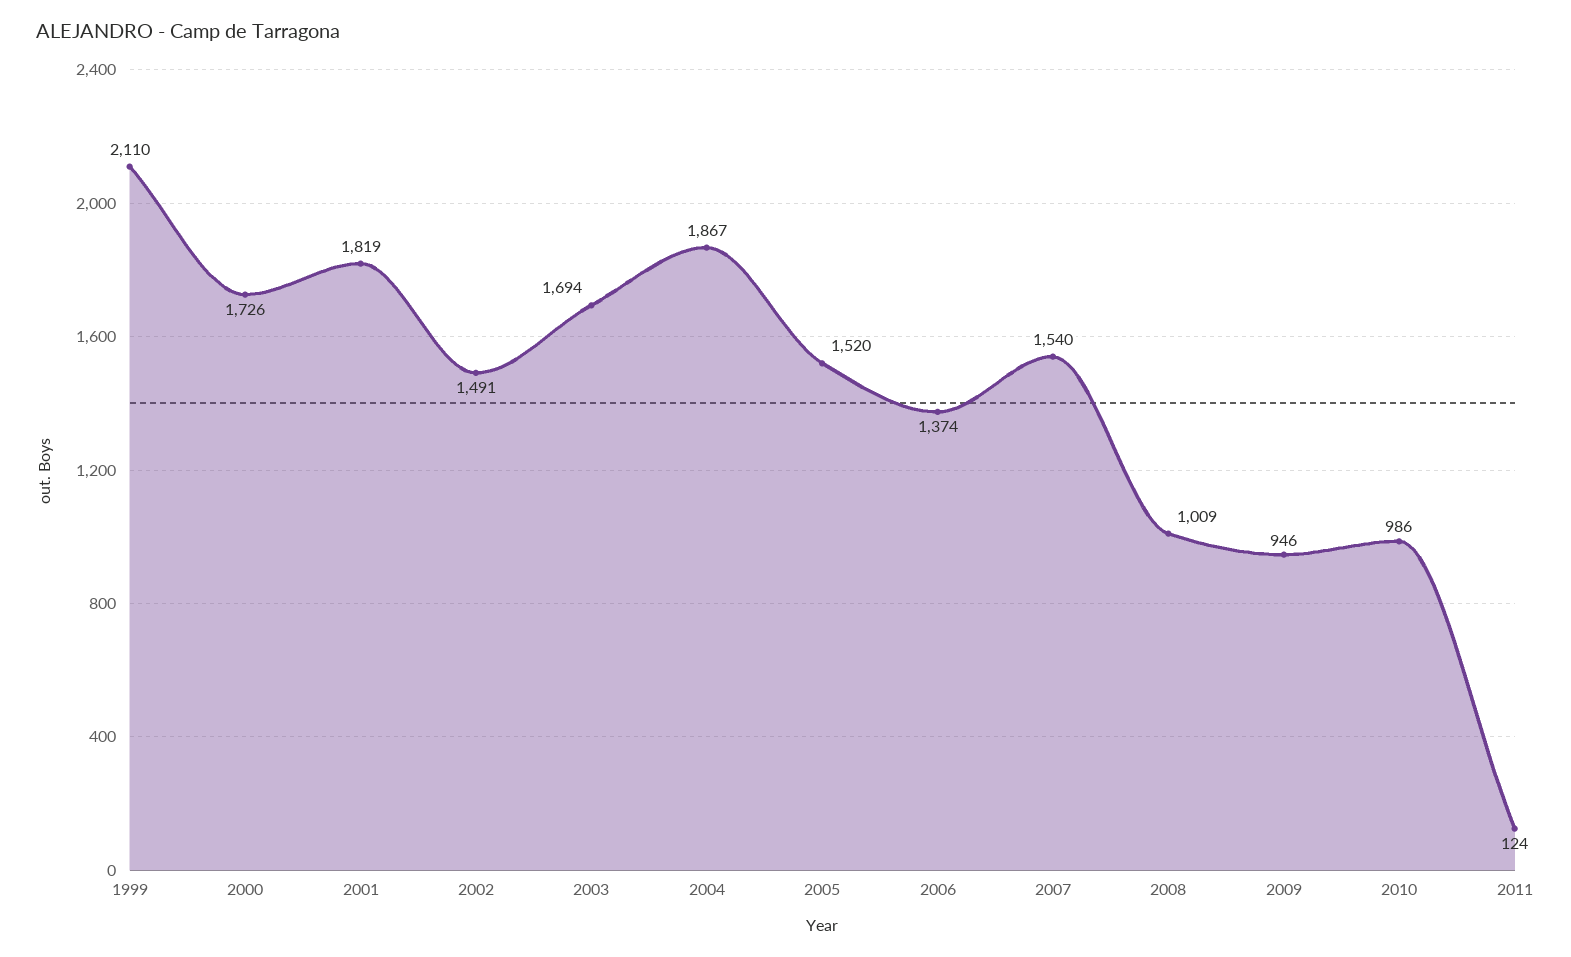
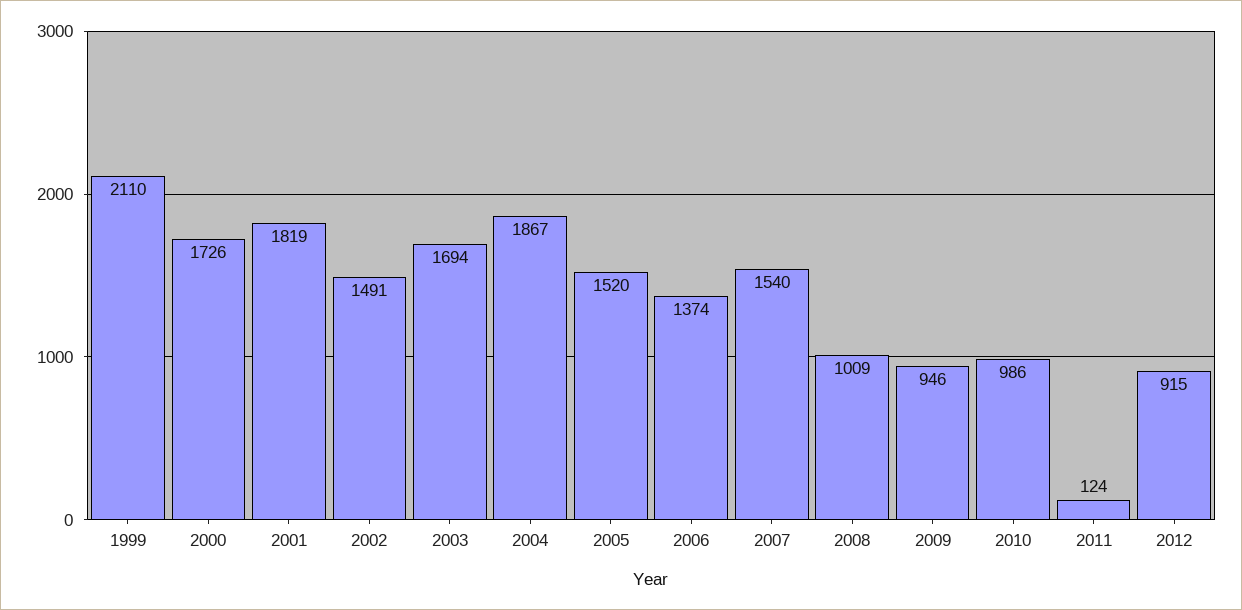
2012: none -> 915

